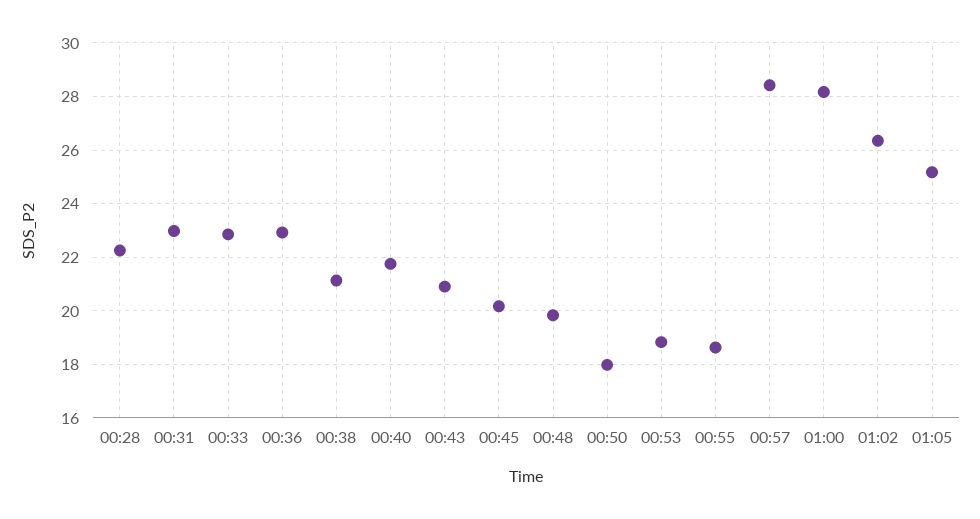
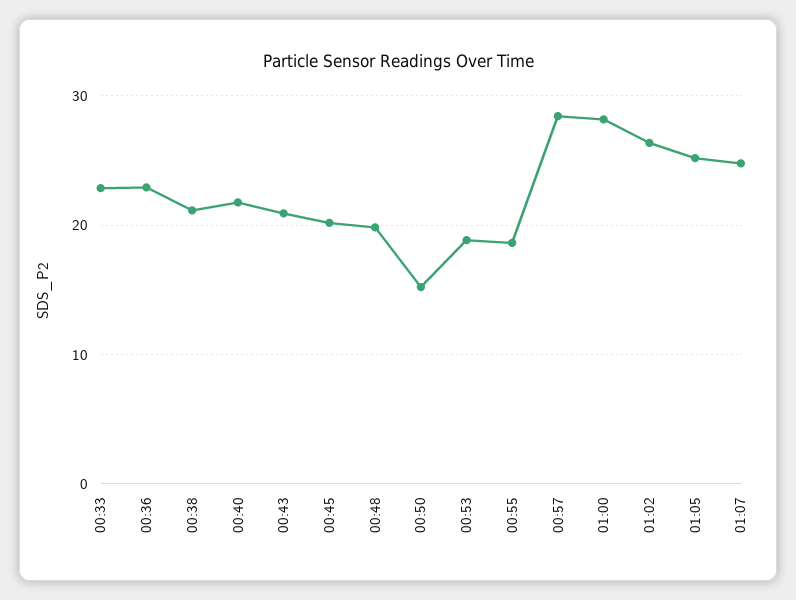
00:28: 22.25 -> none
00:31: 23 -> none
00:50: 18 -> 15
01:07: none -> 25

